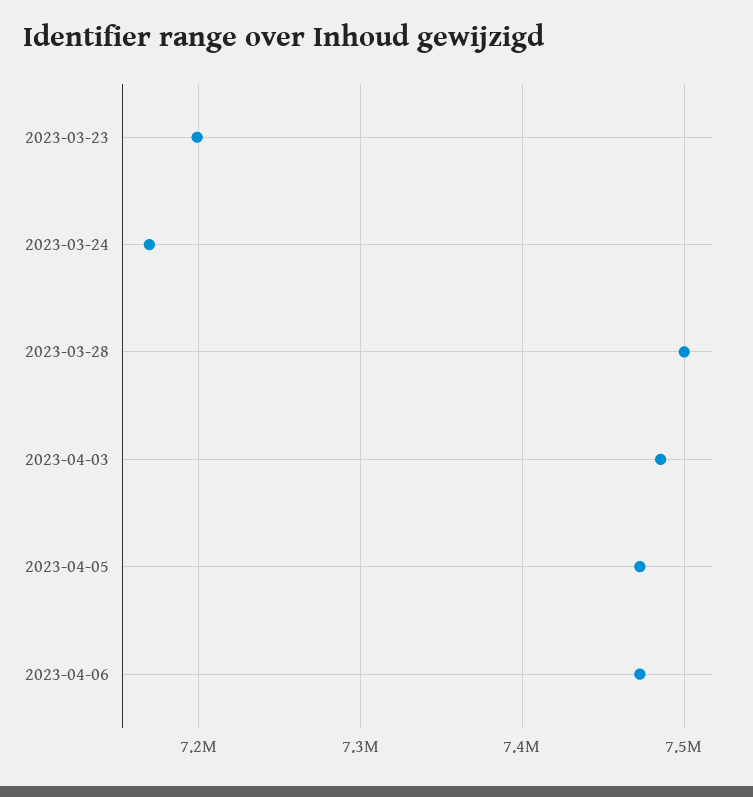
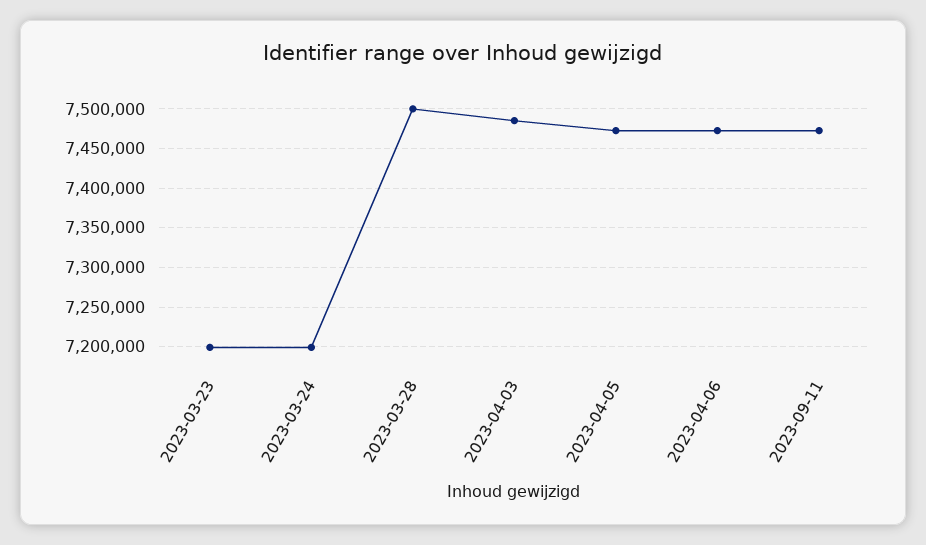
2023-03-24: 7170000 -> 7200000
2023-09-11: none -> 7470000

